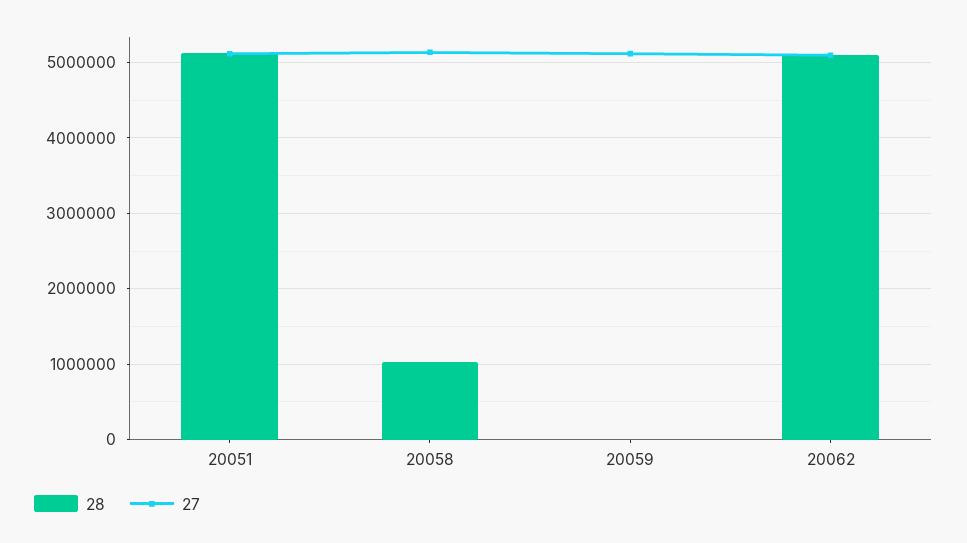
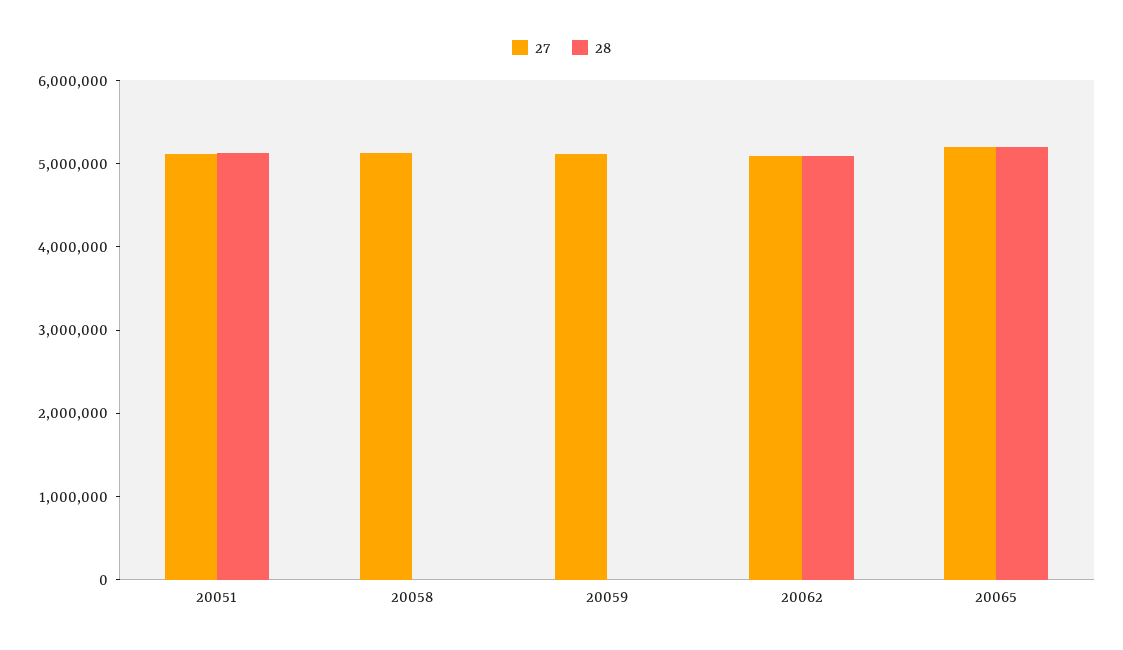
28, 20058: 1000000 -> 0
27, 20065: none -> 5200000
28, 20065: none -> 5200000

